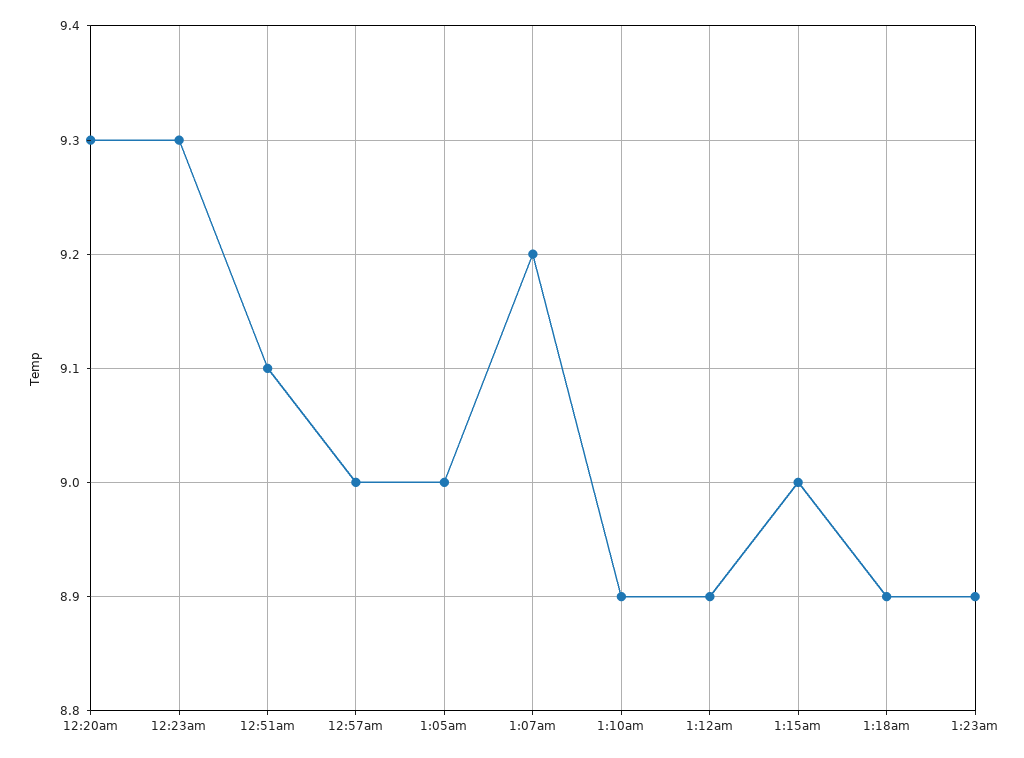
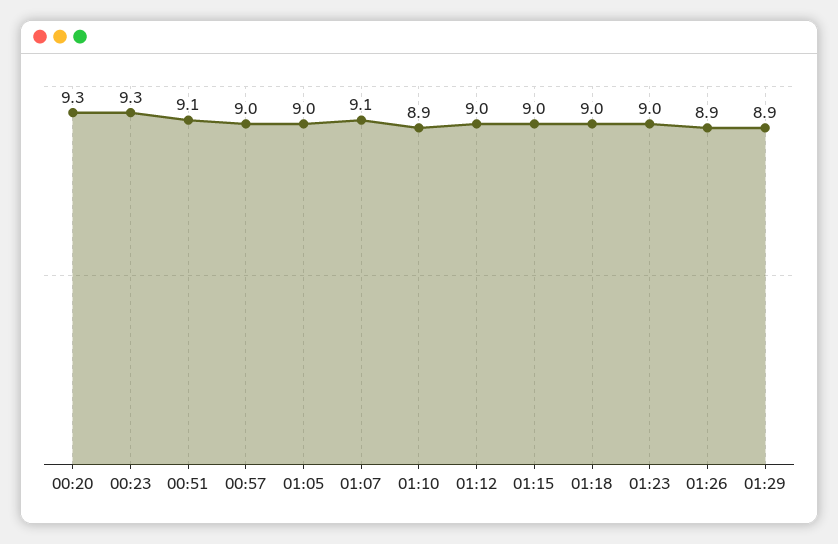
1:07am: 9.2 -> 9.1
1:12am: 8.9 -> 9
1:18am: 8.9 -> 9
1:23am: 8.9 -> 9
01:26: none -> 8.9
01:29: none -> 8.9

